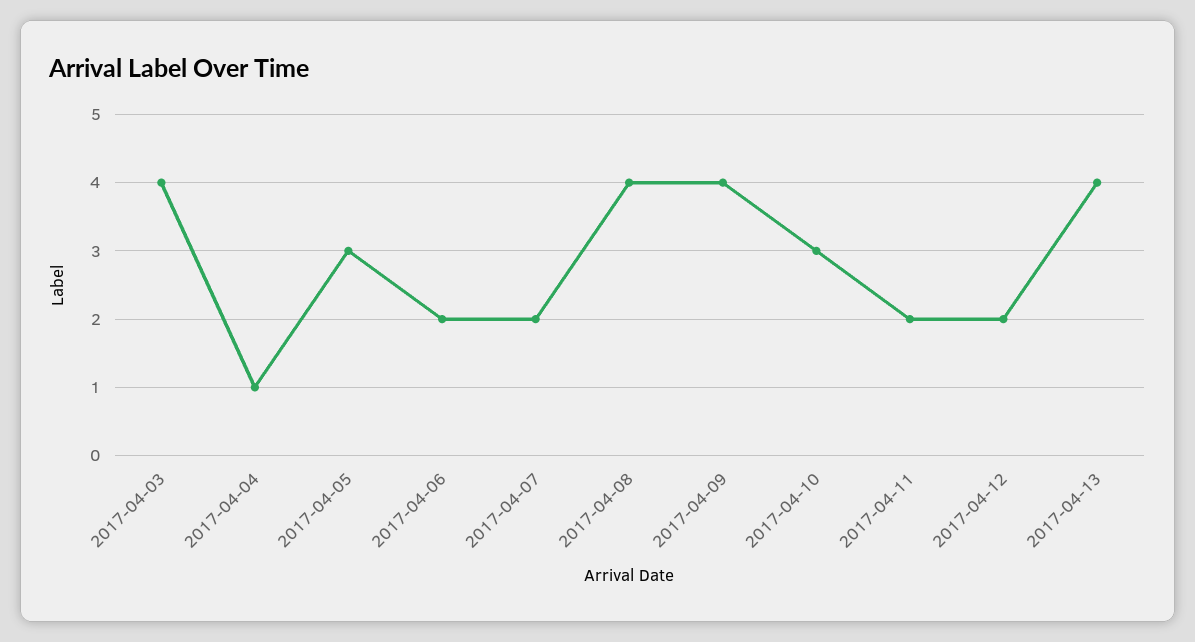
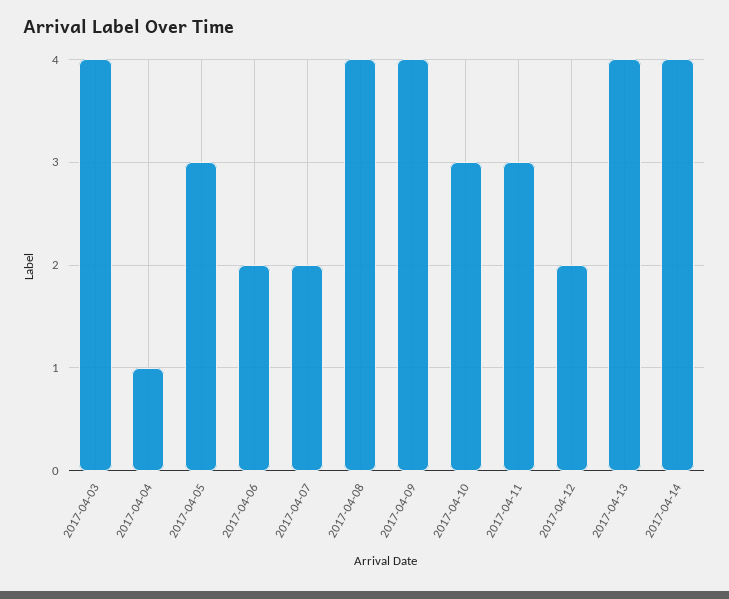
2017-04-11: 2 -> 3
2017-04-14: none -> 4

